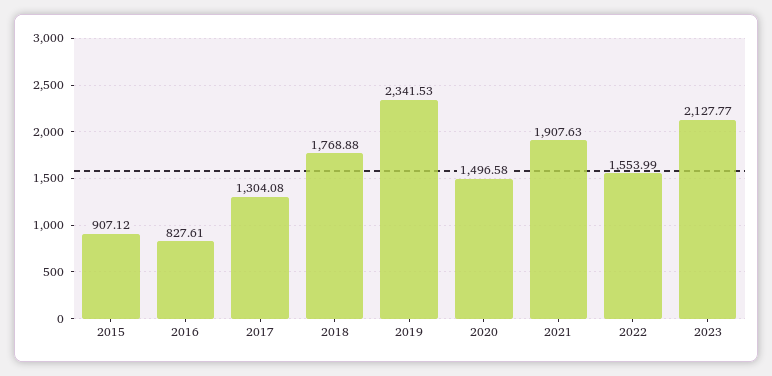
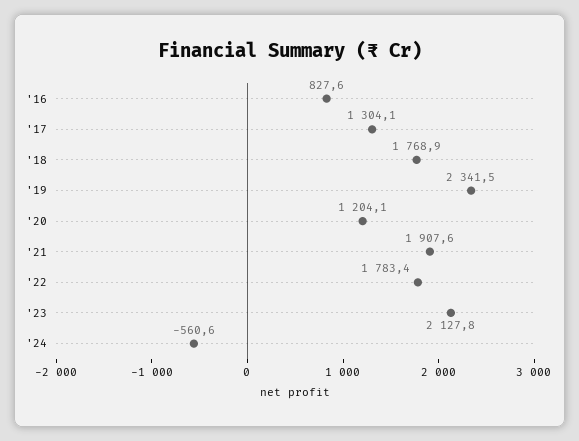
2015: 907.12 -> none
2020: 1496.58 -> 1204.1
2022: 1553.99 -> 1783.4
'24: none -> -560.6

